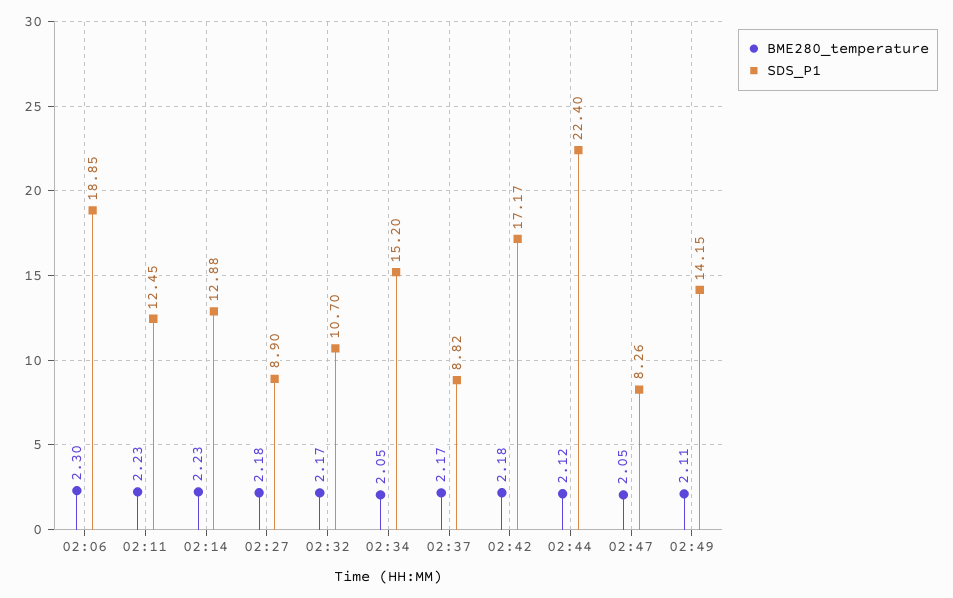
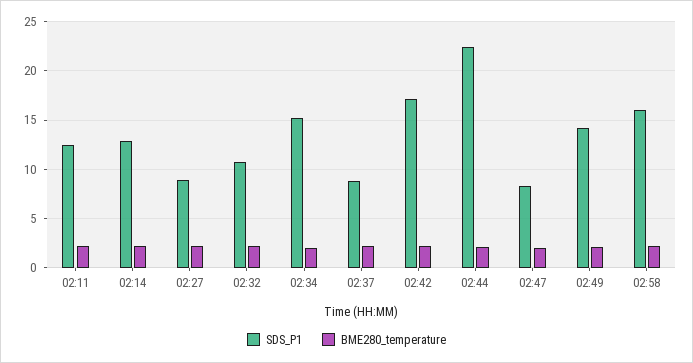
BME280_temperature, 02:06: 2.3 -> none
SDS_P1, 02:06: 18.85 -> none
SDS_P1, 02:58: none -> 16
BME280_temperature, 02:58: none -> 2

